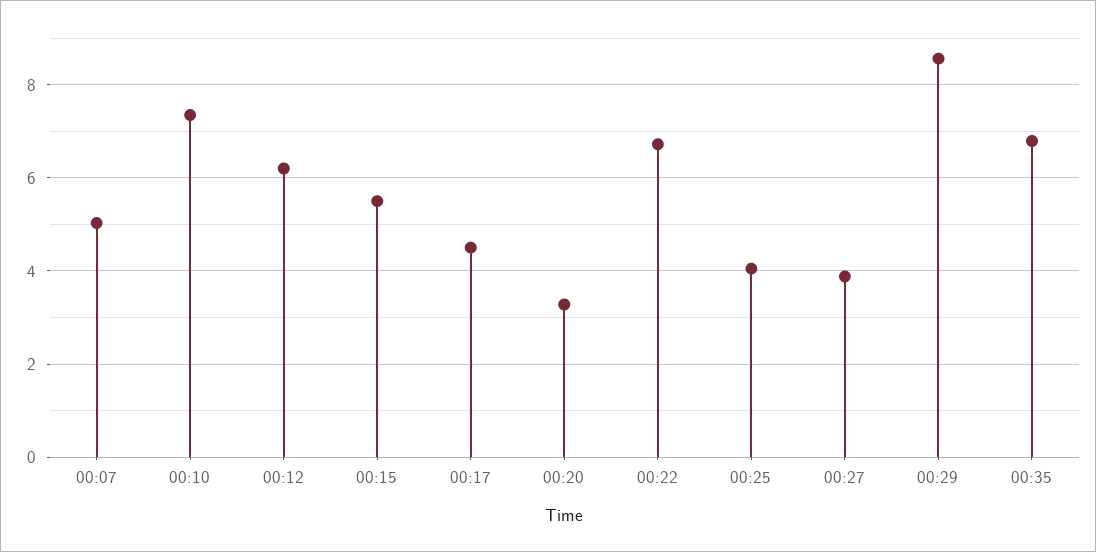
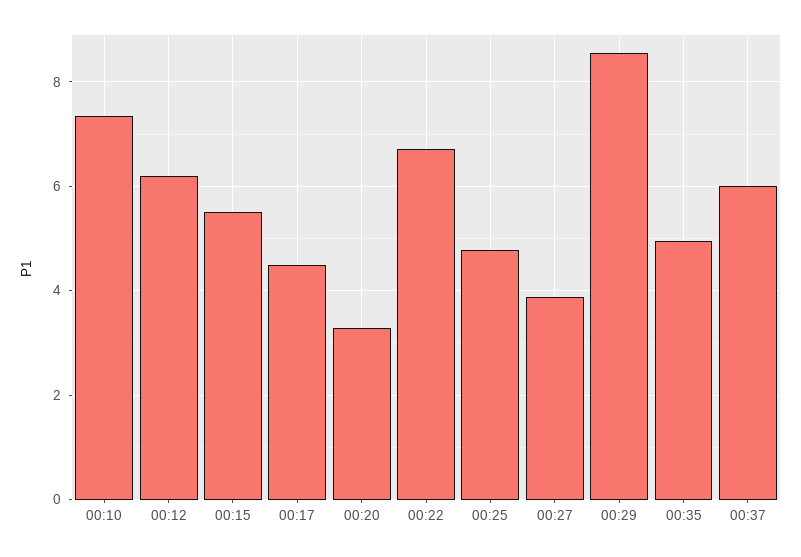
00:07: 5 -> none
00:25: 4 -> 4.8
00:35: 6.8 -> 5
00:37: none -> 6

